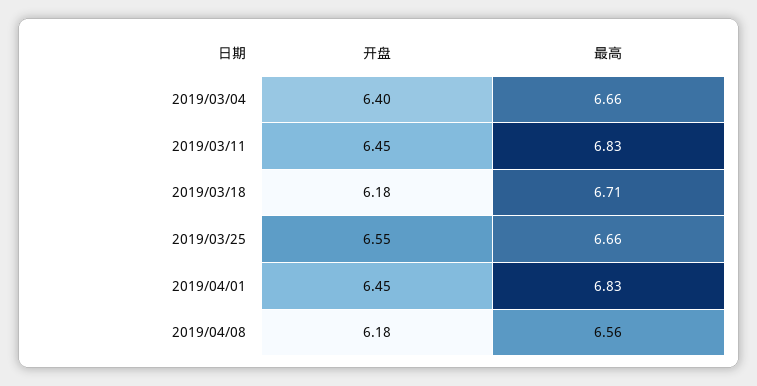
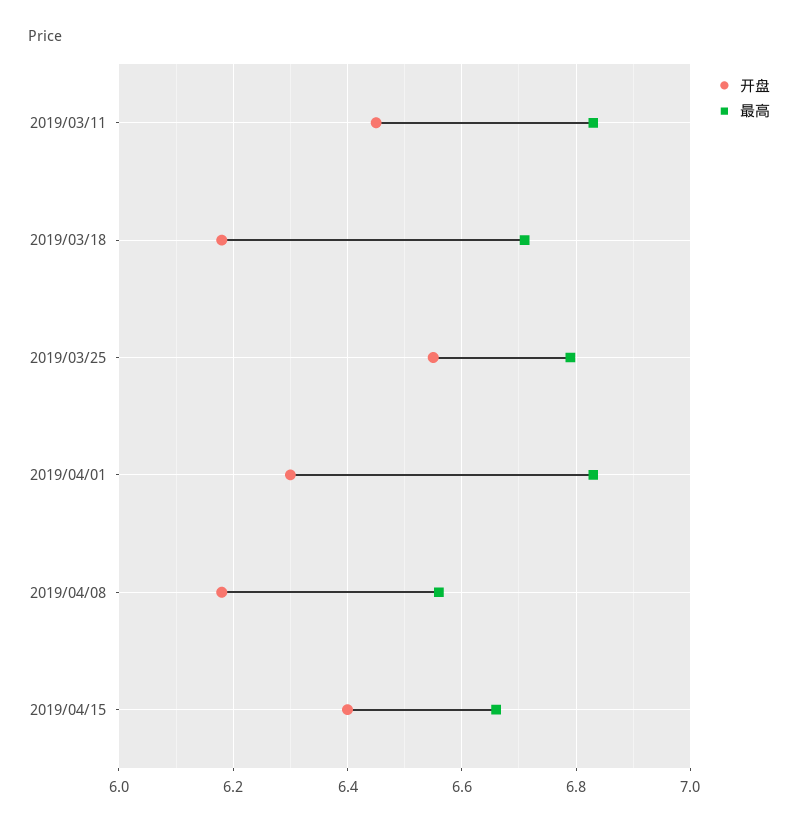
开盘, 2019/03/04: 6.4 -> none
最高, 2019/03/04: 6.66 -> none
最高, 2019/03/25: 6.66 -> 6.8
开盘, 2019/04/01: 6.45 -> 6.3
开盘, 2019/04/15: none -> 6.4
最高, 2019/04/15: none -> 6.65

